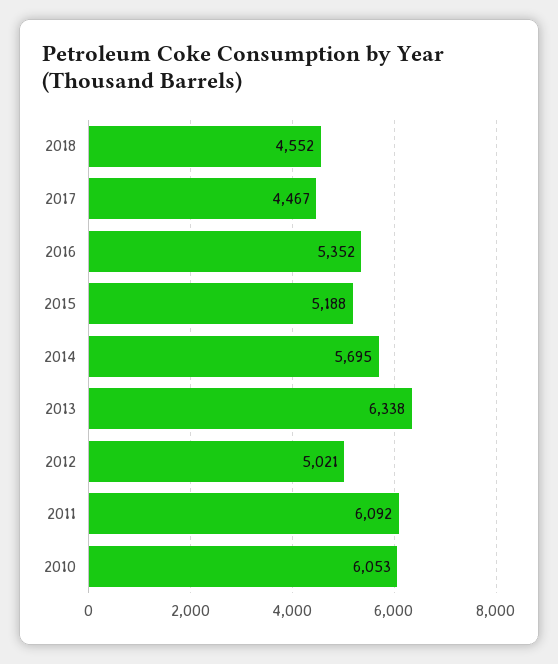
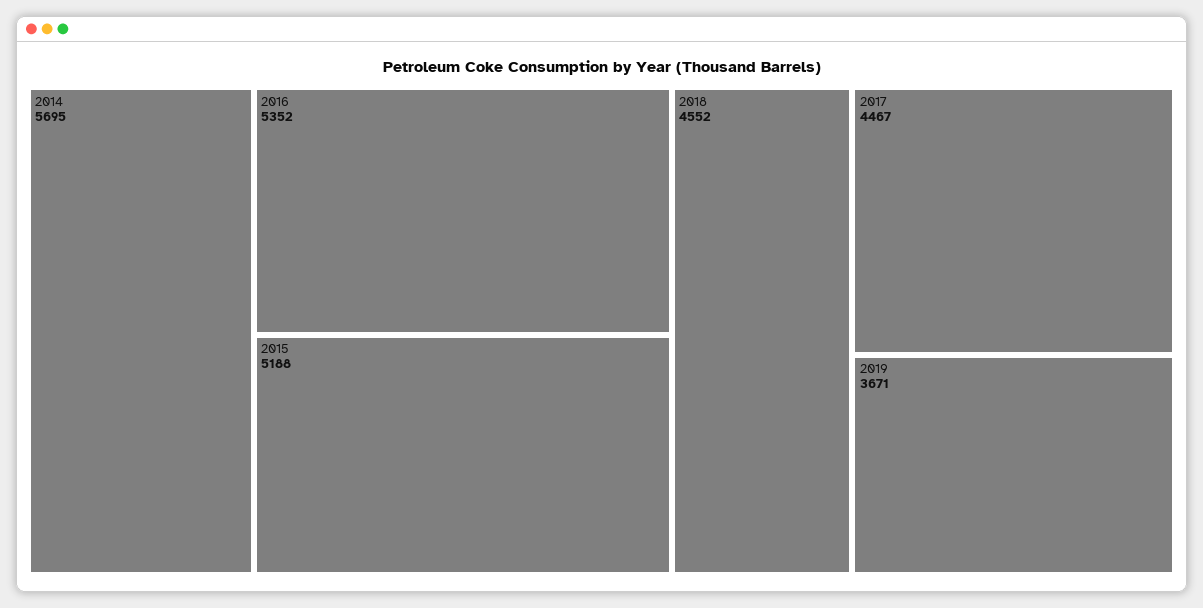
2013: 6338 -> none
2012: 5021 -> none
2011: 6092 -> none
2010: 6053 -> none
2019: none -> 3671

